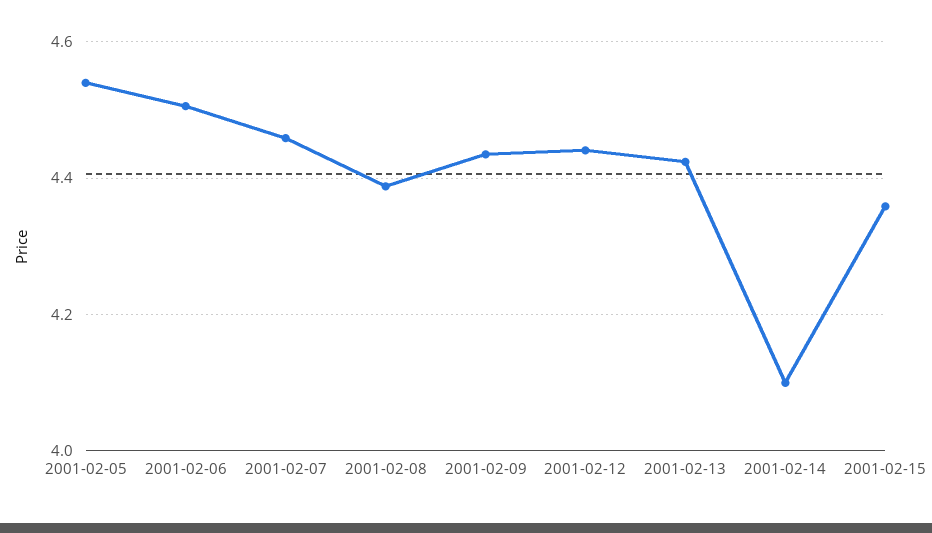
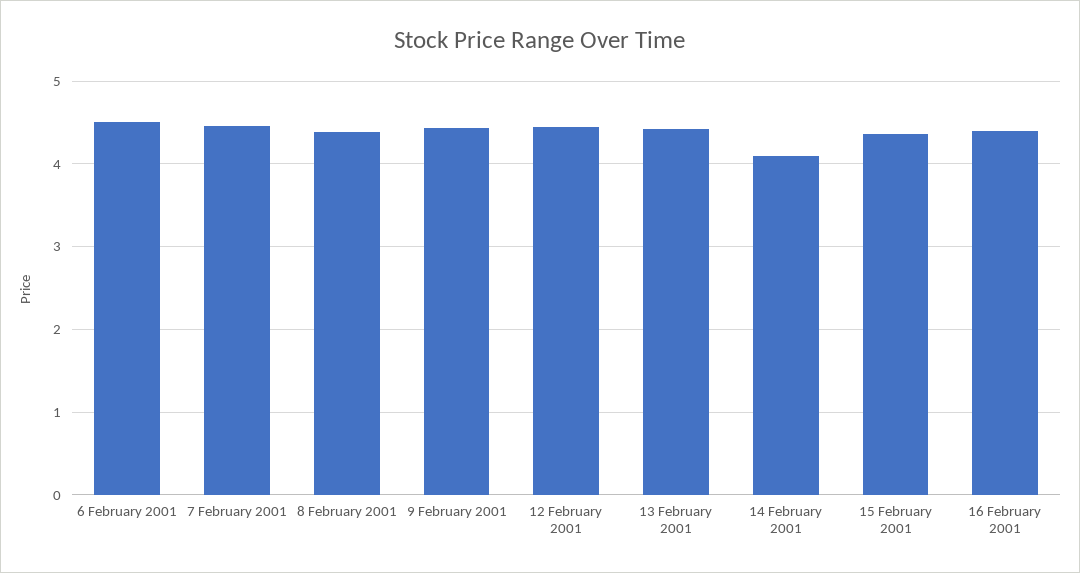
2001-02-05: 4.54 -> none
16 February 2001: none -> 4.4

